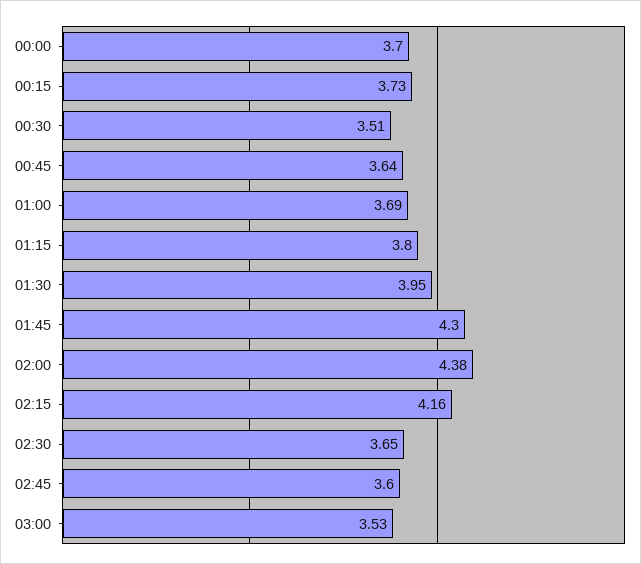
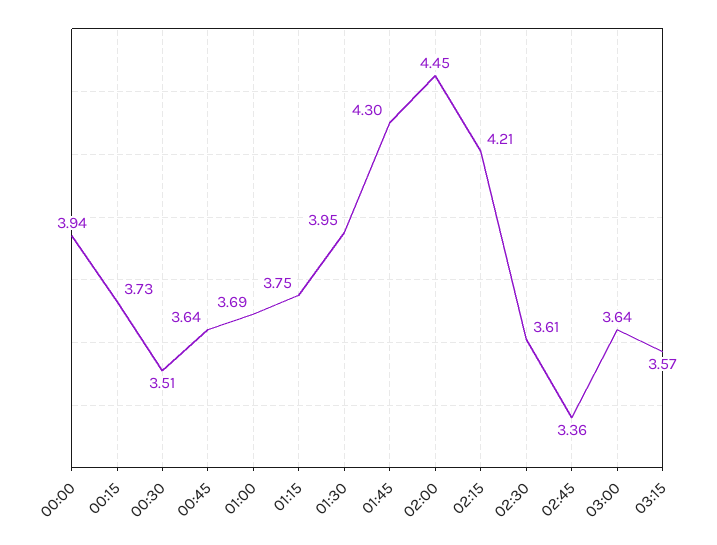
00:00: 3.7 -> 3.94
01:15: 3.8 -> 3.75
02:00: 4.38 -> 4.45
02:15: 4.16 -> 4.21
02:30: 3.65 -> 3.61
02:45: 3.6 -> 3.36
03:00: 3.53 -> 3.64
03:15: none -> 3.57

